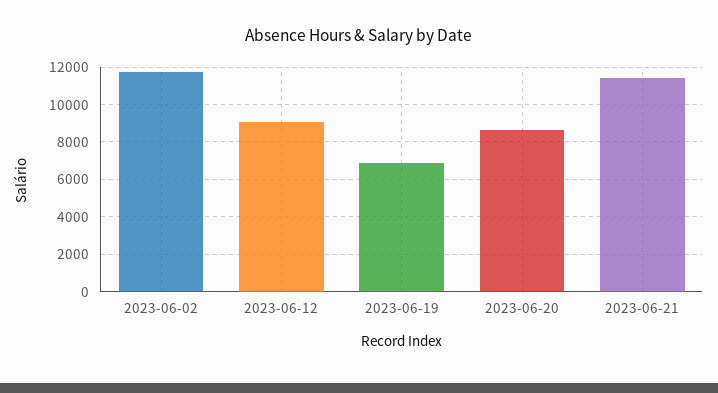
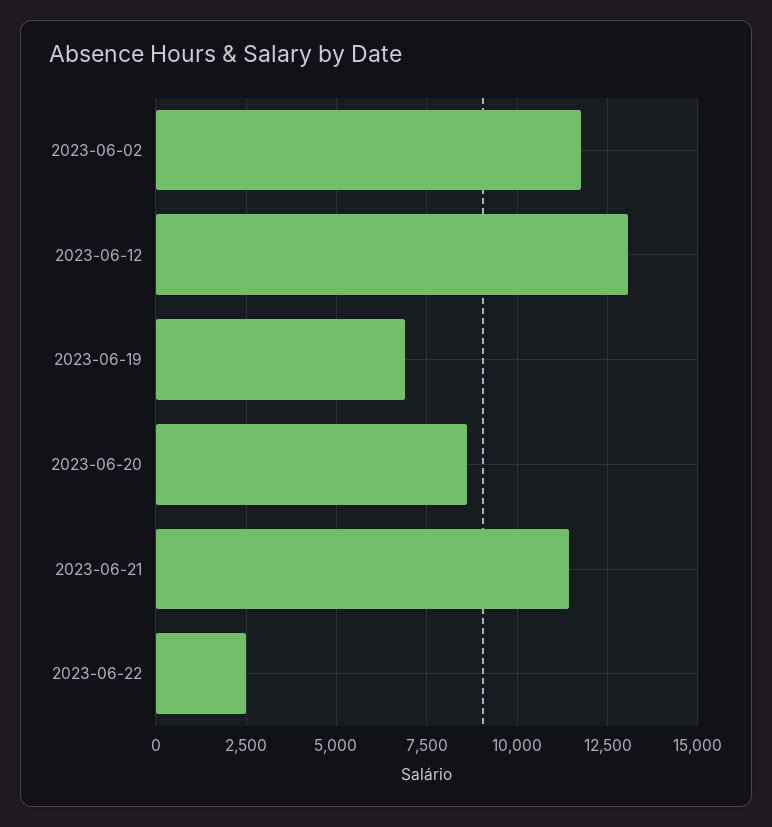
2023-06-12: 9000 -> 13000
2023-06-22: none -> 2500

